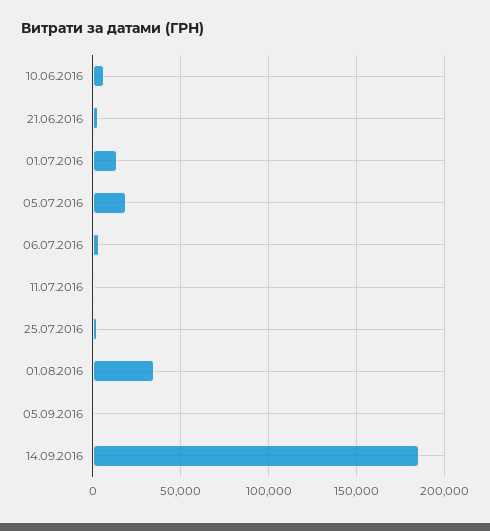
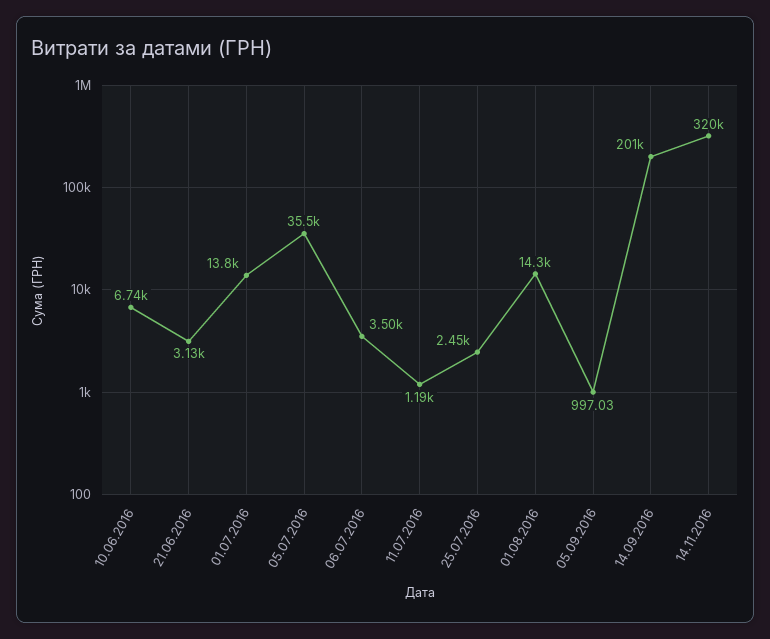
05.07.2016: 20000 -> 35500
01.08.2016: 35000 -> 14300
14.09.2016: 185000 -> 201000
14.11.2016: none -> 320000

